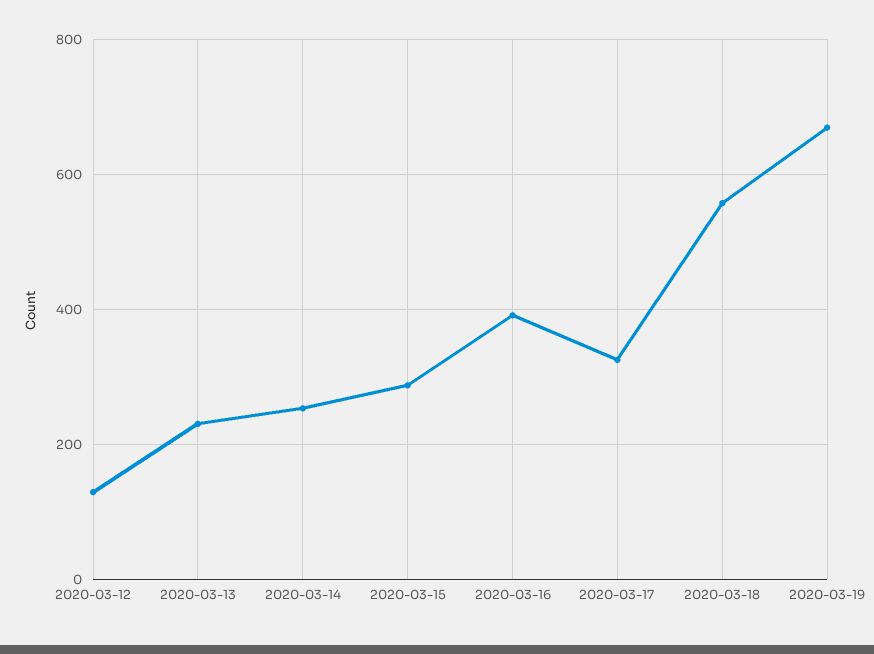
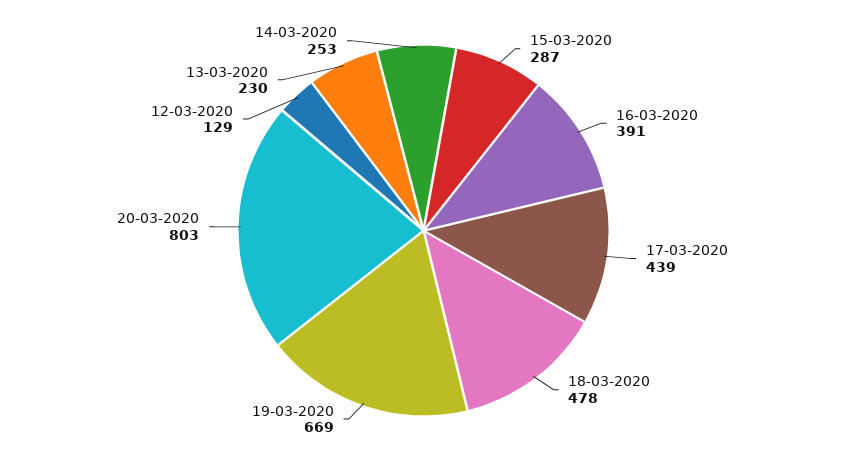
2020-03-17: 320 -> 439
2020-03-18: 560 -> 478
20-03-2020: none -> 803

